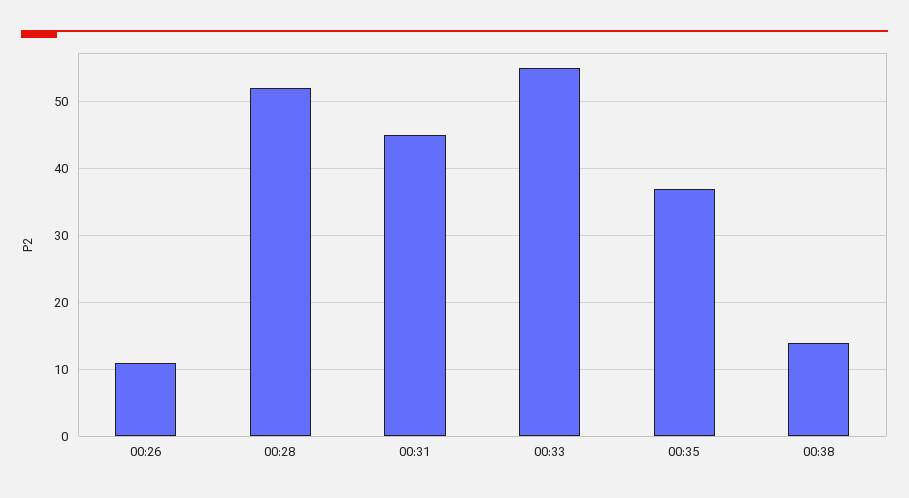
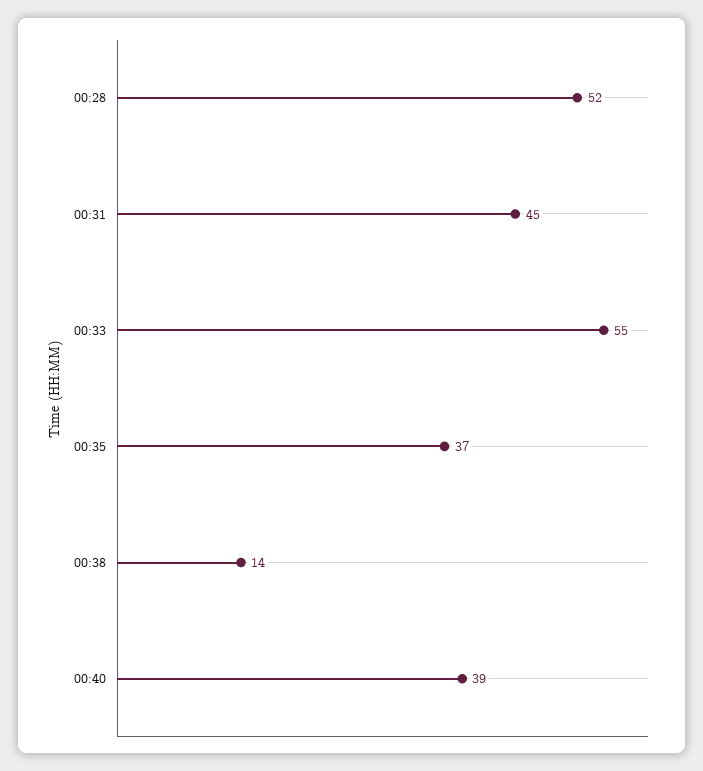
00:26: 11 -> none
00:40: none -> 39

